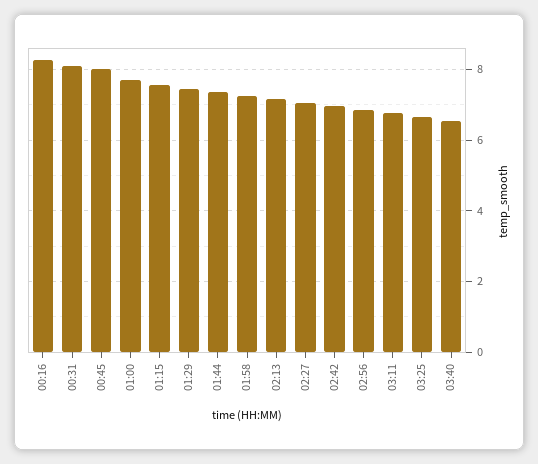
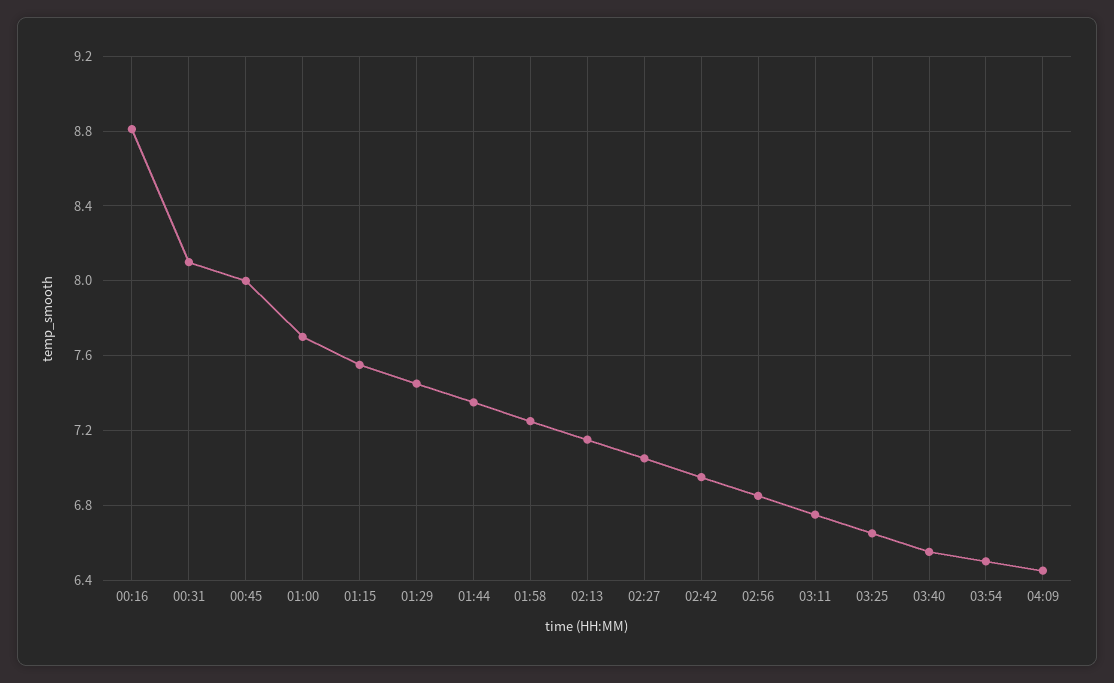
00:16: 8.2 -> 8.8
03:54: none -> 6.5
04:09: none -> 6.45

